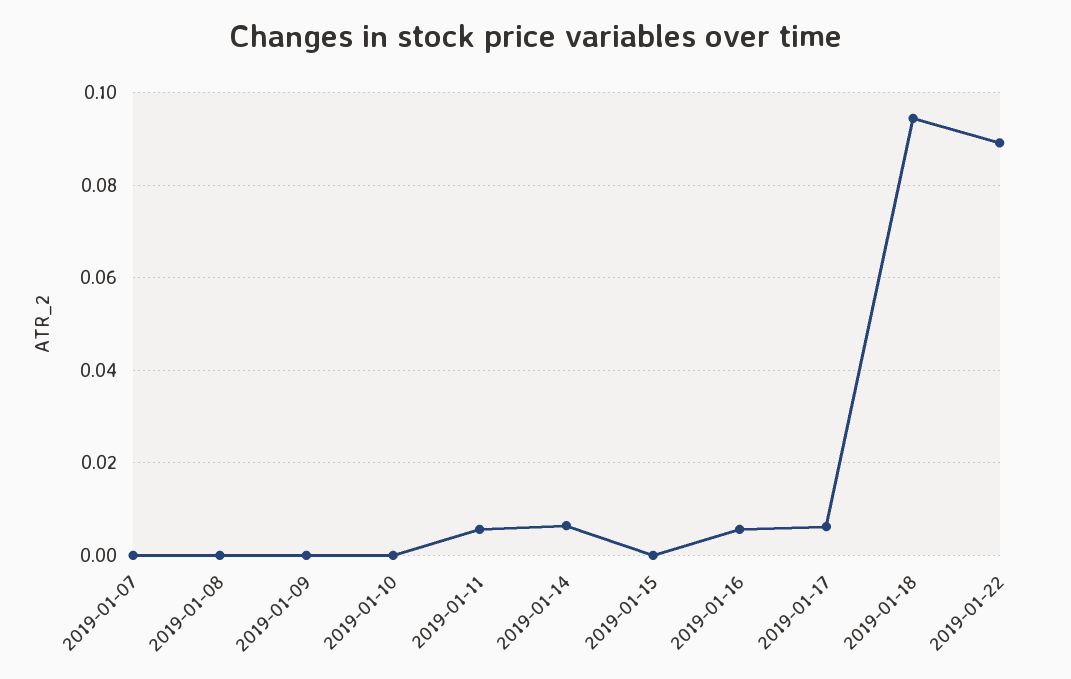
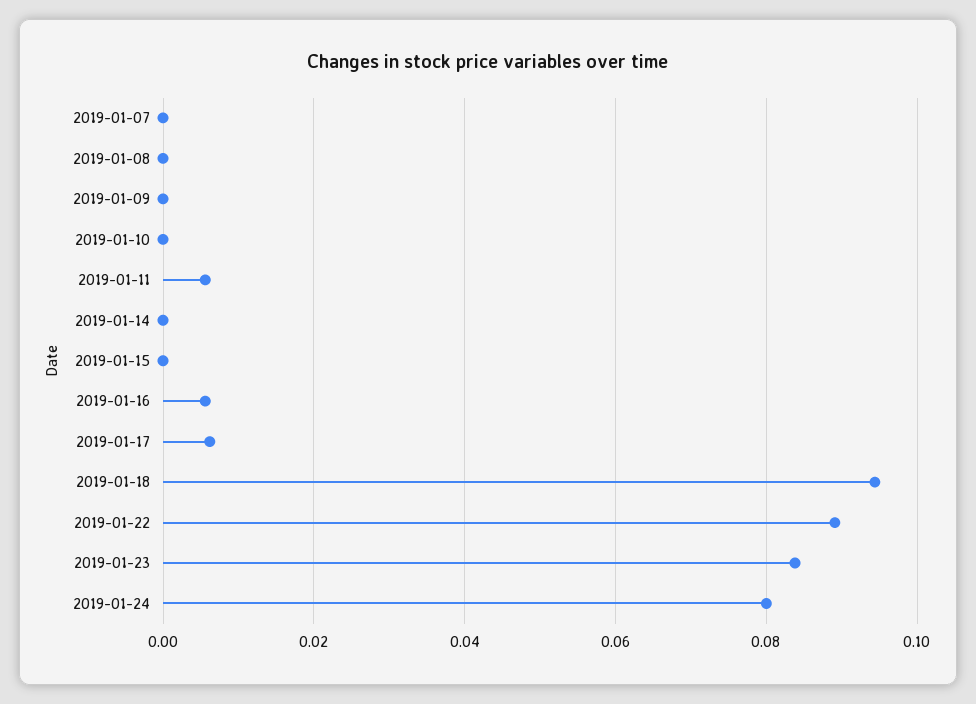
2019-01-14: 0.006 -> 0
2019-01-23: none -> 0.084
2019-01-24: none -> 0.08

